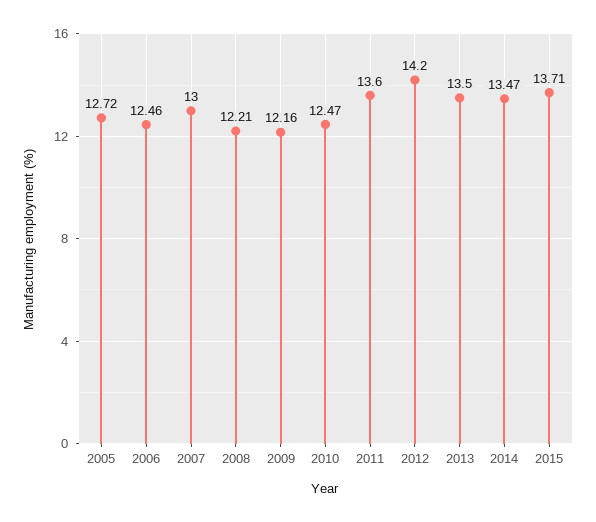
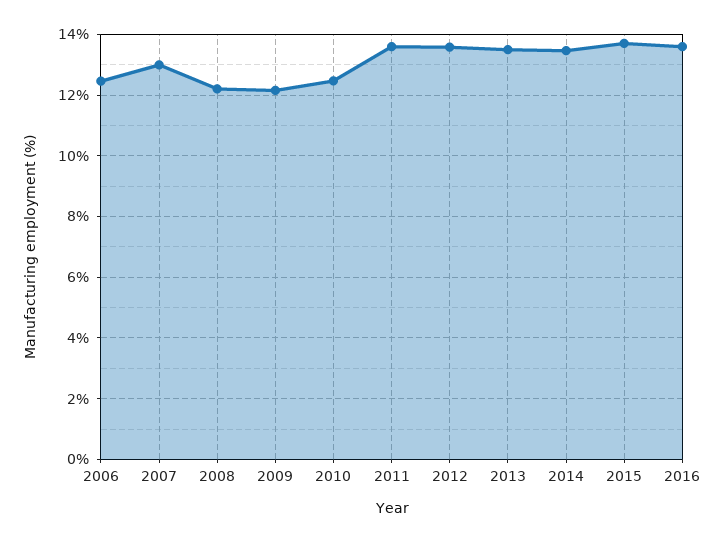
2005: 12.72 -> none
2012: 14.2 -> 13.6
2016: none -> 13.6

